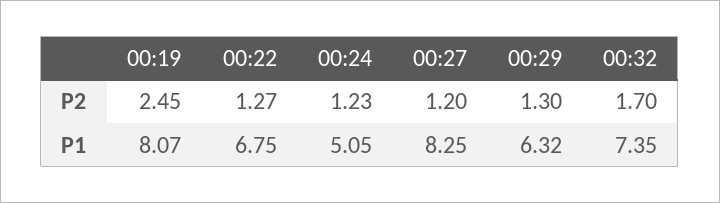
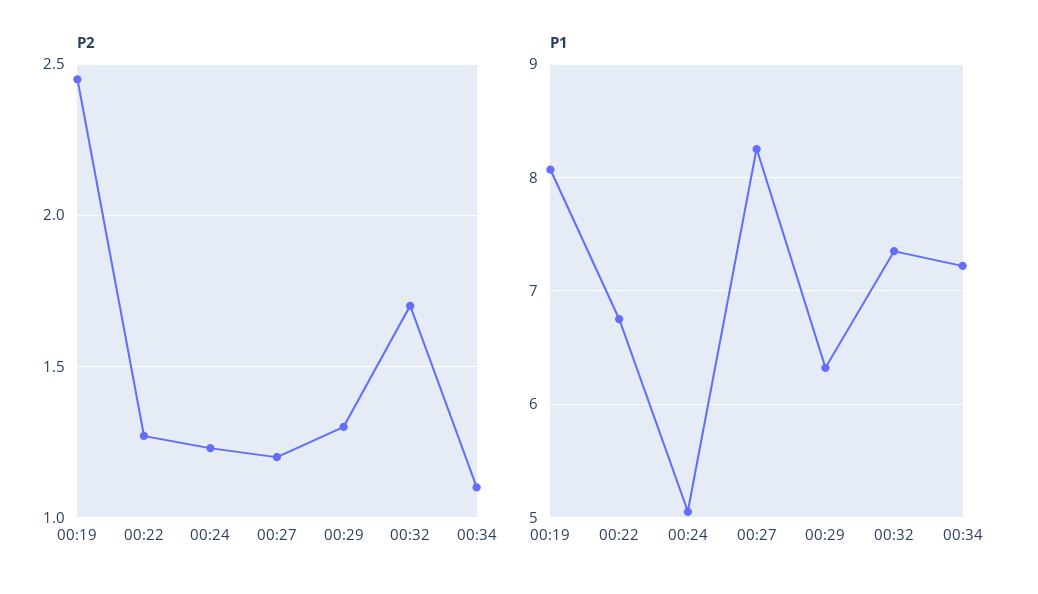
P2, 00:34: none -> 1.1
P1, 00:34: none -> 7.2

